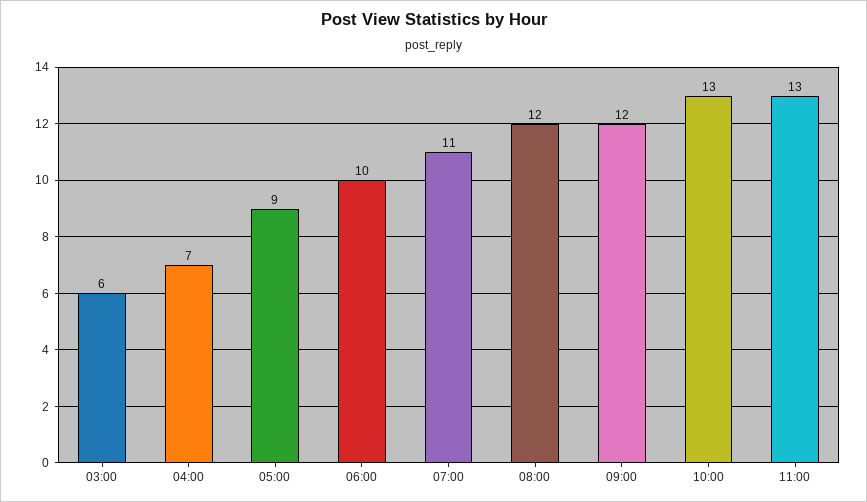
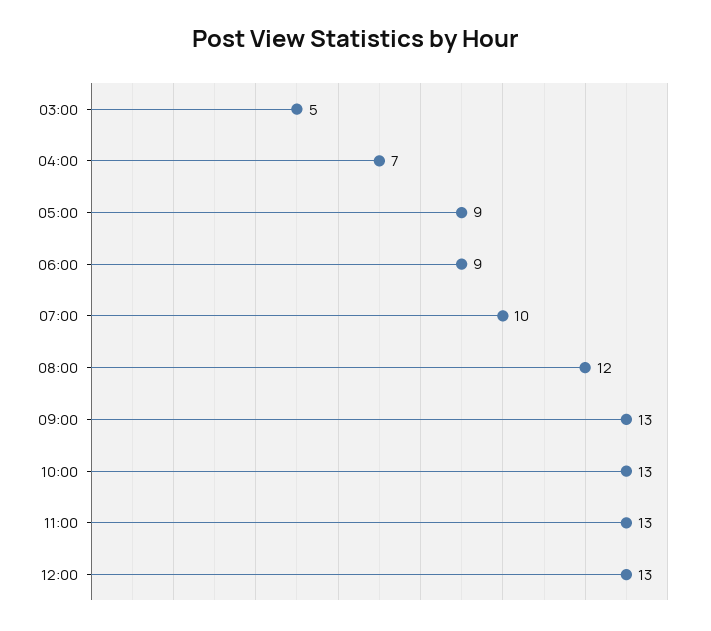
03:00: 6 -> 5
06:00: 10 -> 9
07:00: 11 -> 10
09:00: 12 -> 13
12:00: none -> 13

